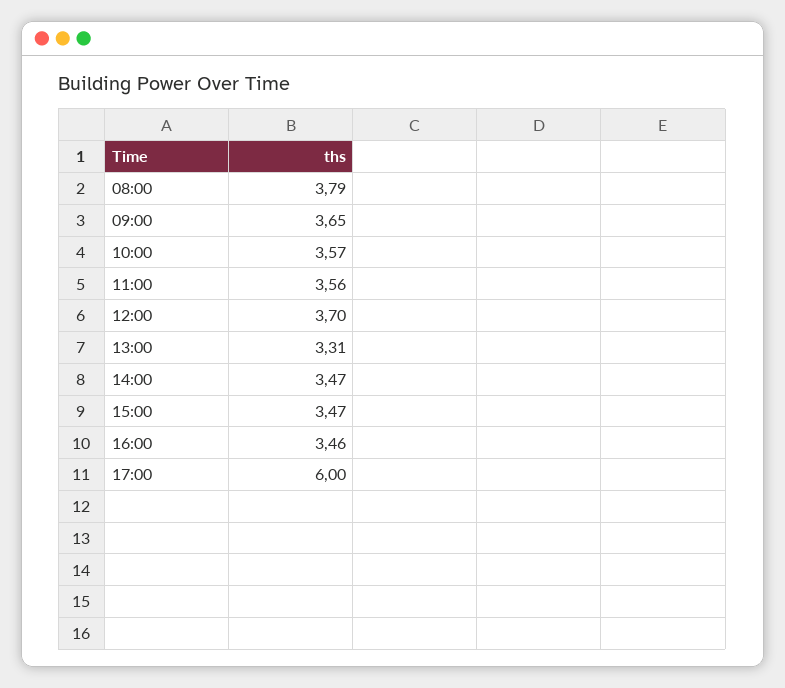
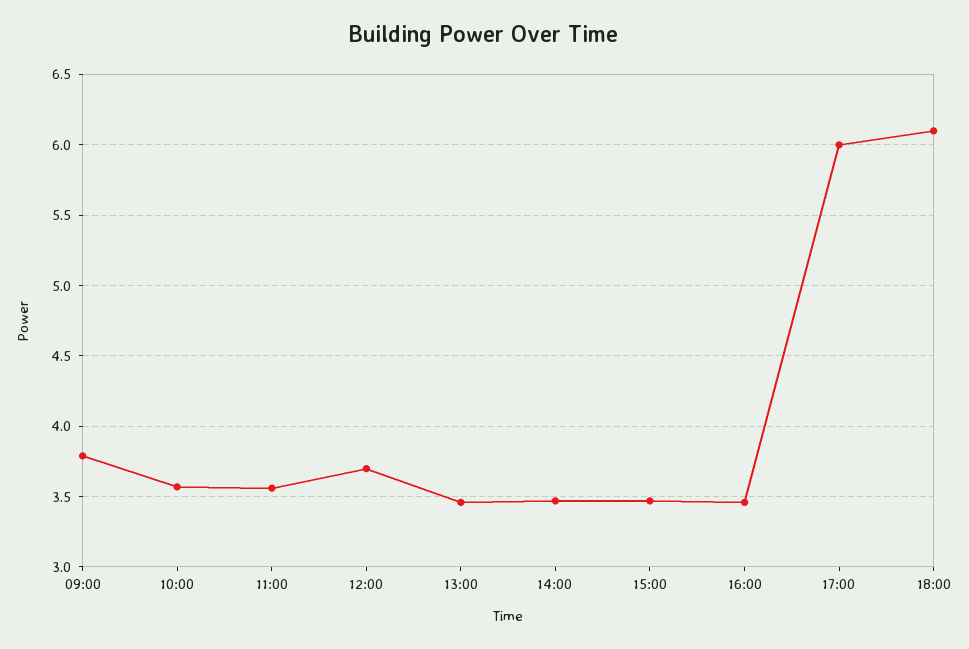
08:00: 3.79 -> none
09:00: 3.65 -> 3.8
13:00: 3.31 -> 3.45
18:00: none -> 6.1

